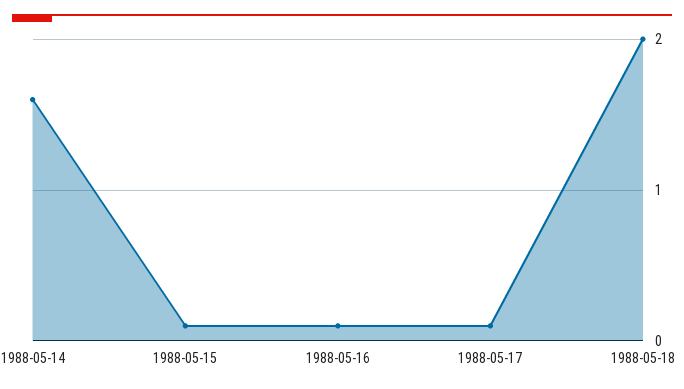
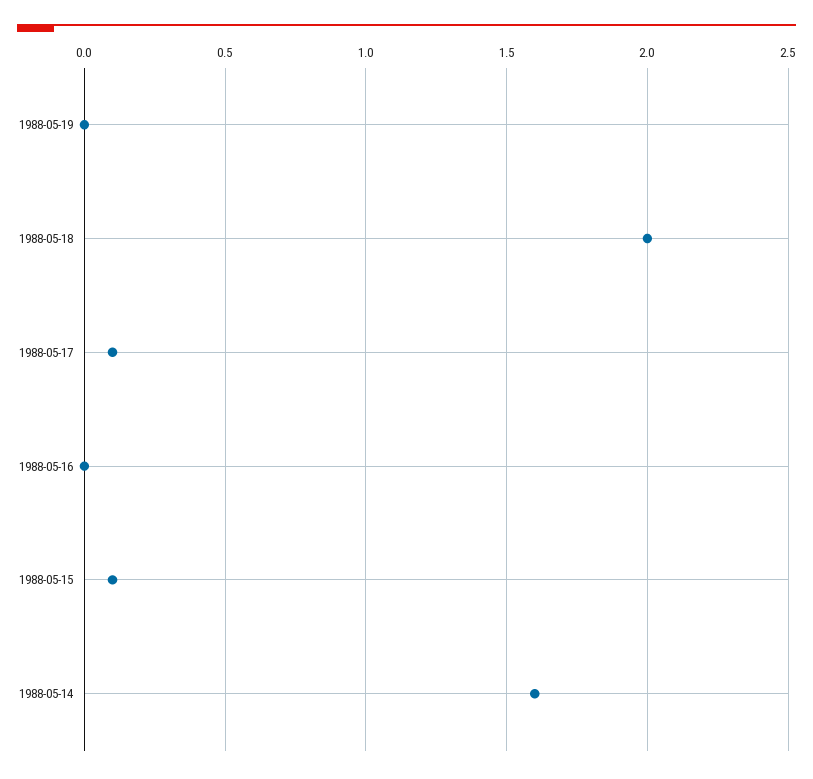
1988-05-16: 0.1 -> 0
1988-05-19: none -> 0

